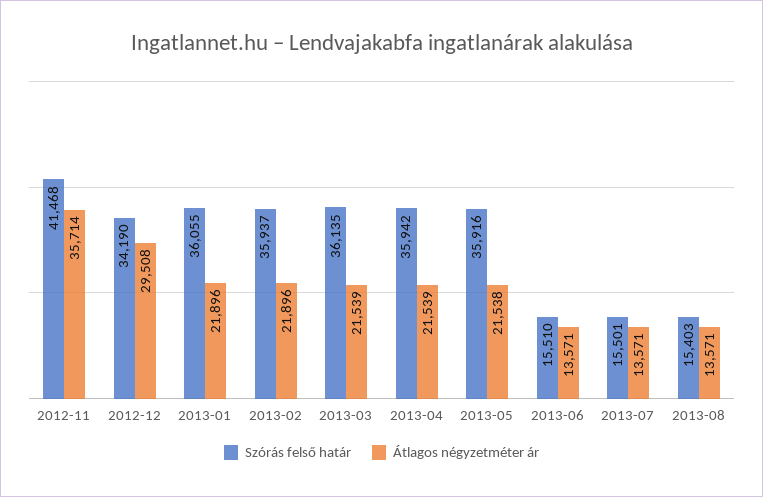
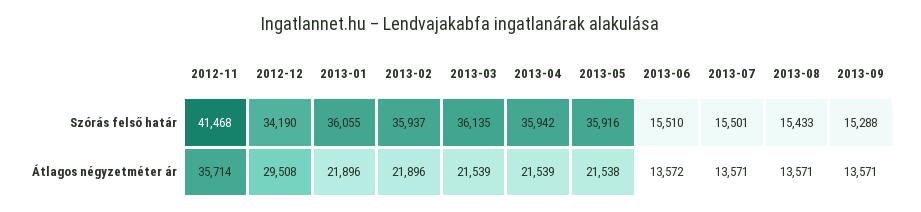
Átlagos négyzetméter ár, 2013-06: 13571 -> 13572
Szórás felső határ, 2013-08: 15403 -> 15433
Szórás felső határ, 2013-09: none -> 15288
Átlagos négyzetméter ár, 2013-09: none -> 13571

